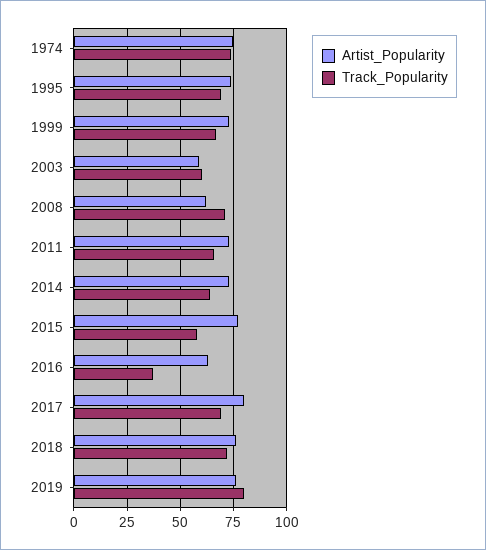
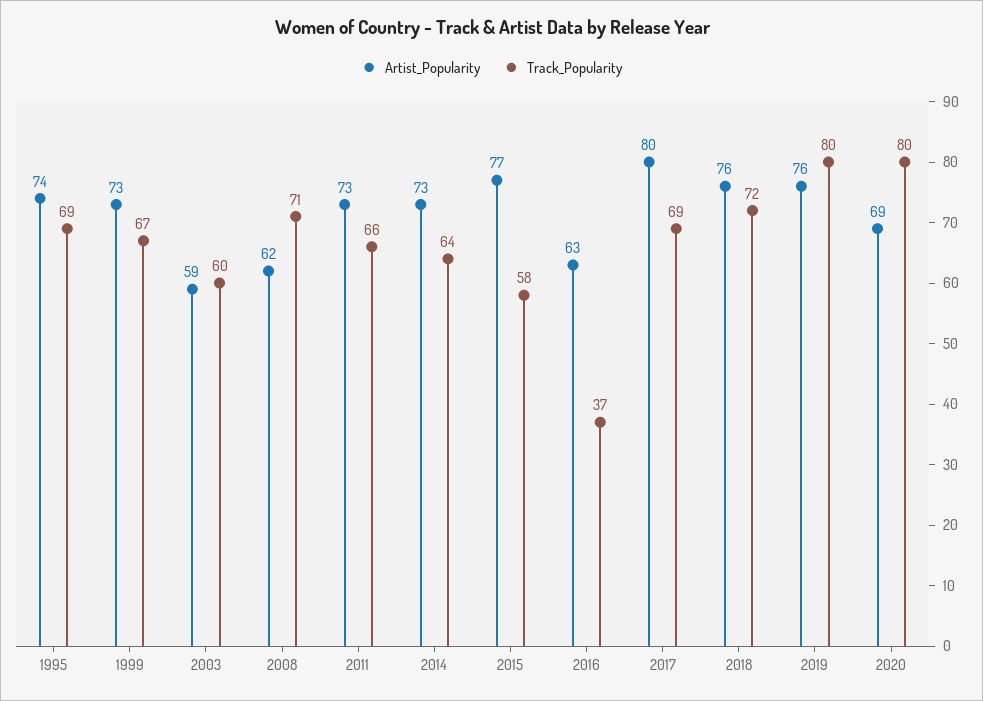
Artist_Popularity, 1974: 75 -> none
Track_Popularity, 1974: 75 -> none
Artist_Popularity, 2020: none -> 69
Track_Popularity, 2020: none -> 80

